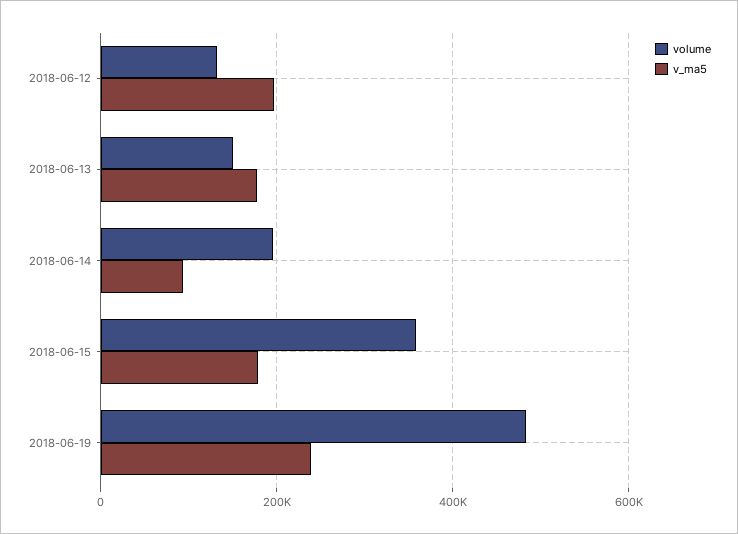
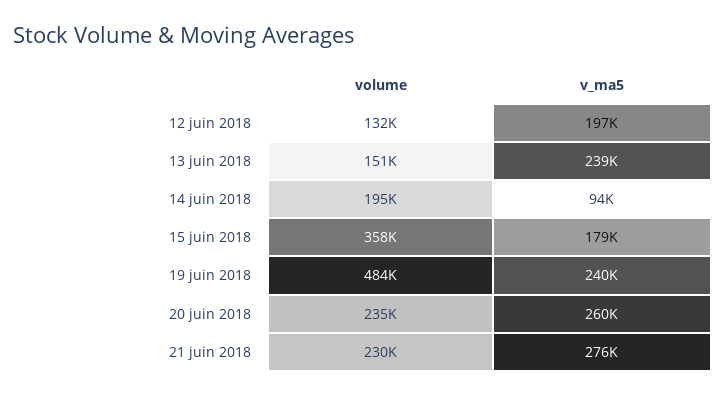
v_ma5, 2018-06-13: 180000 -> 239000
volume, 20 juin 2018: none -> 235000
v_ma5, 20 juin 2018: none -> 260000
volume, 21 juin 2018: none -> 230000
v_ma5, 21 juin 2018: none -> 276000

